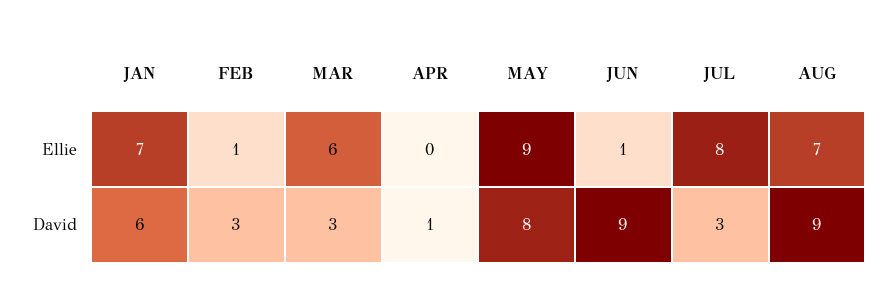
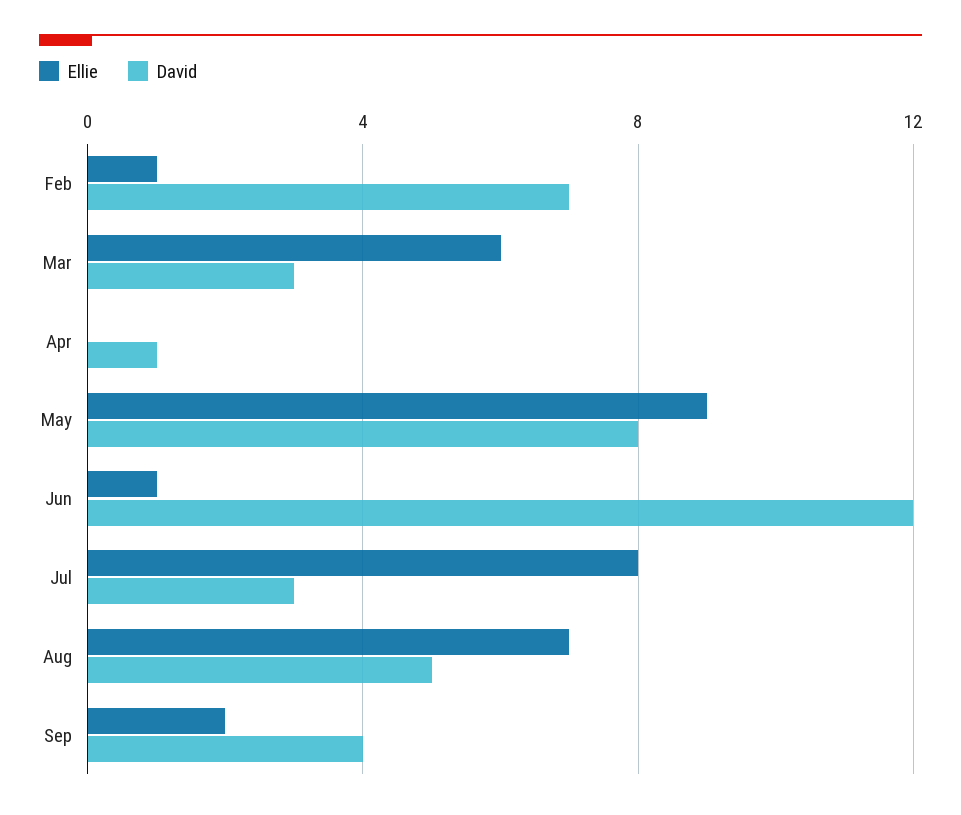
Ellie, JAN: 7 -> none
David, JAN: 6 -> none
David, FEB: 3 -> 7
David, JUN: 9 -> 12
David, AUG: 9 -> 5
Ellie, Sep: none -> 2
David, Sep: none -> 4

